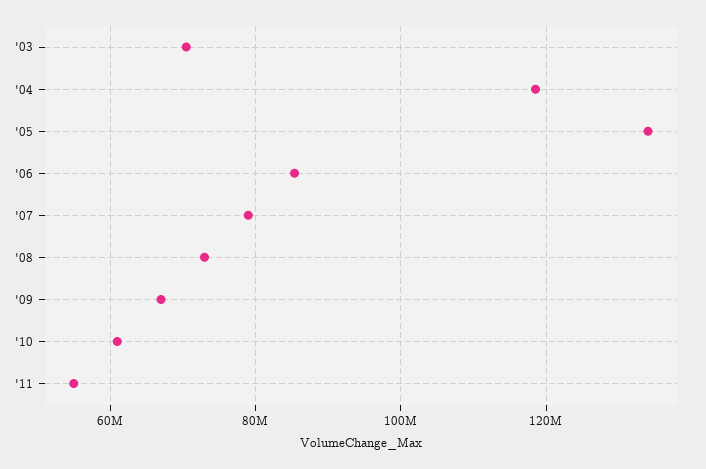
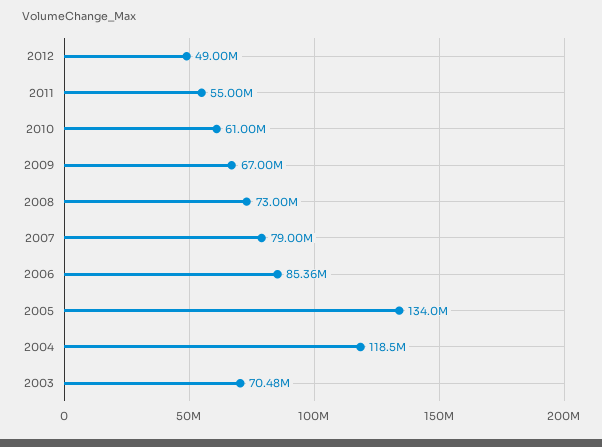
2012: none -> 49000000

